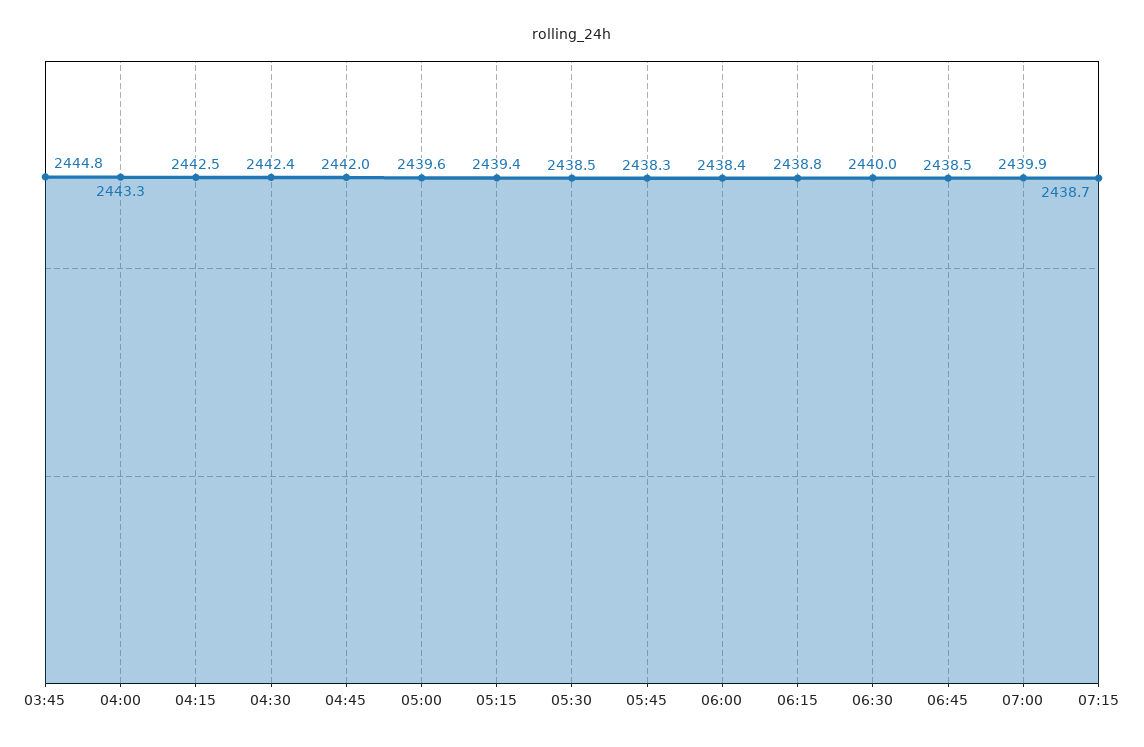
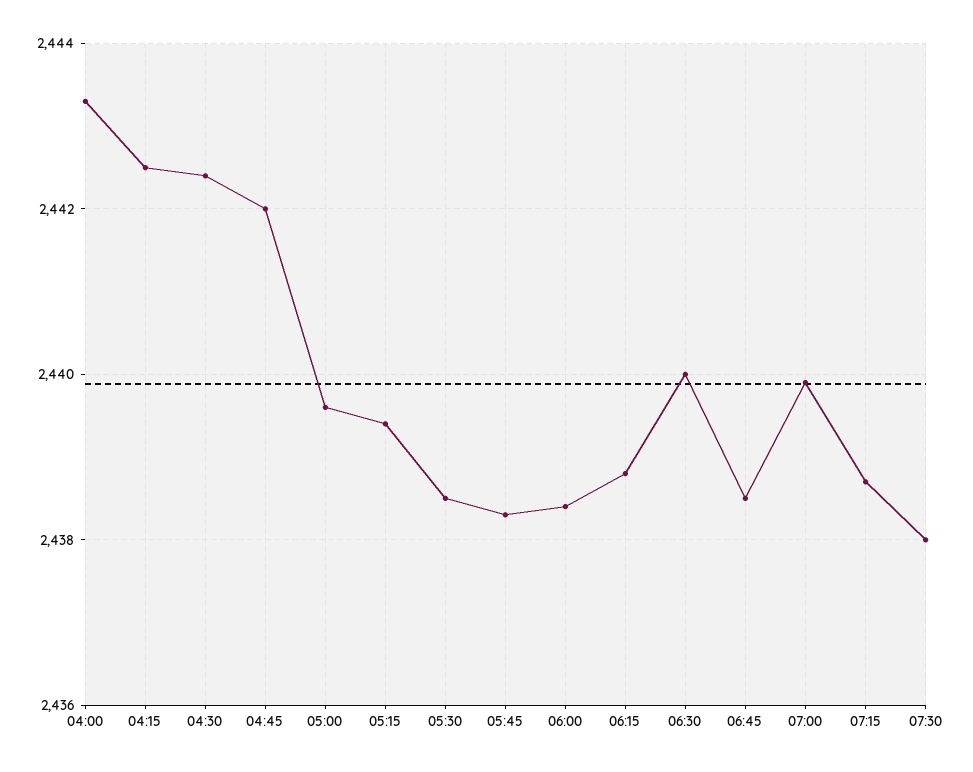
03:45: 2444.8 -> none
07:30: none -> 2438

